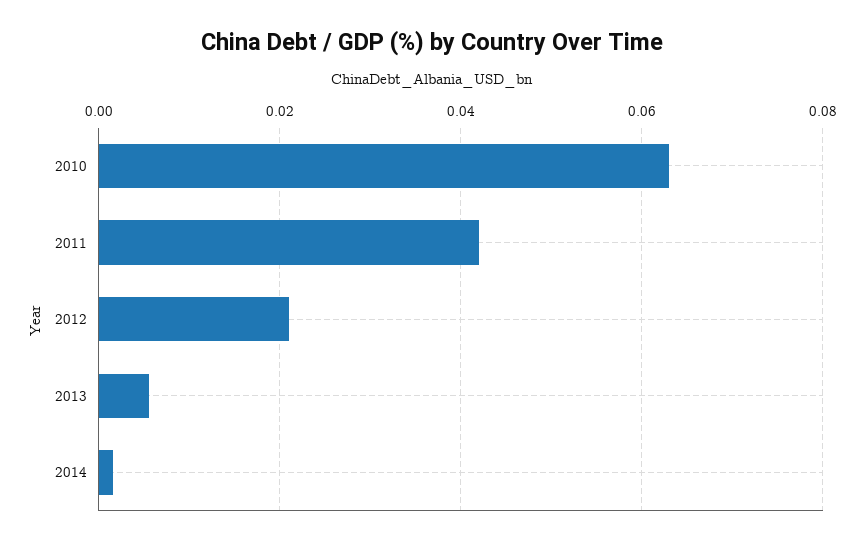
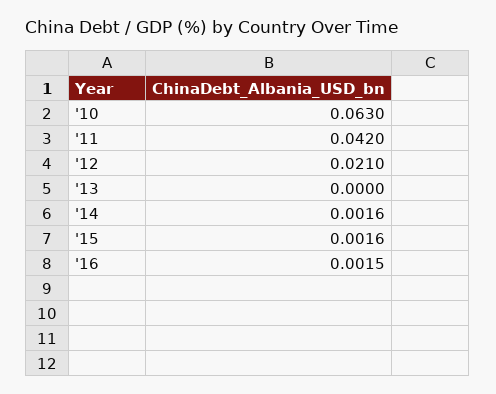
2013: 0.006 -> 0
'15: none -> 0.0016
'16: none -> 0.0015

